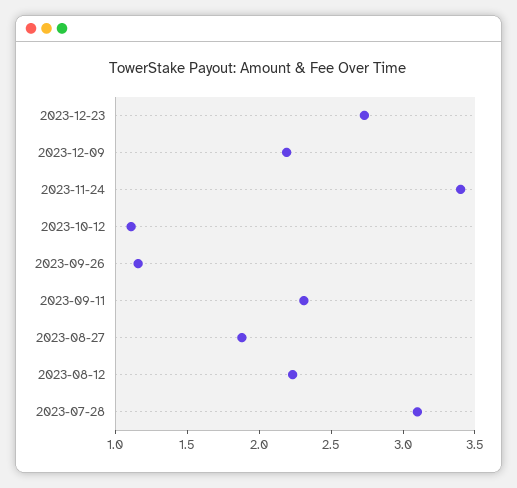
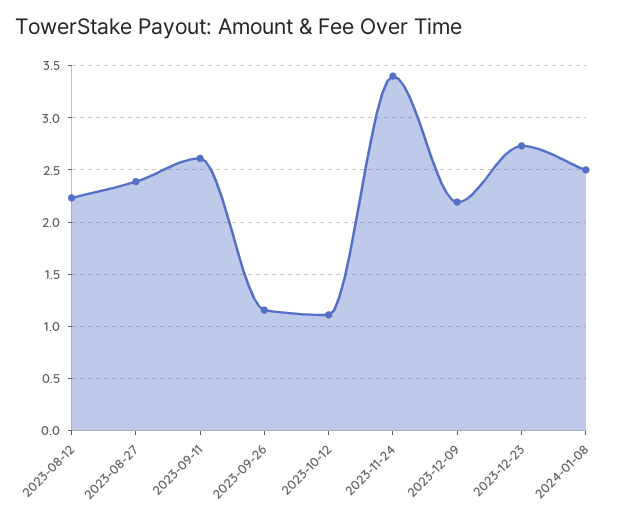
2023-09-11: 2.3 -> 2.6
2023-08-27: 1.9 -> 2.4
2023-07-28: 3.1 -> none
2024-01-08: none -> 2.5

